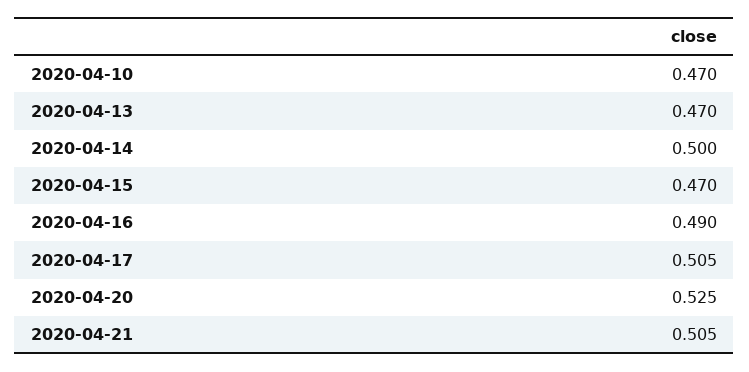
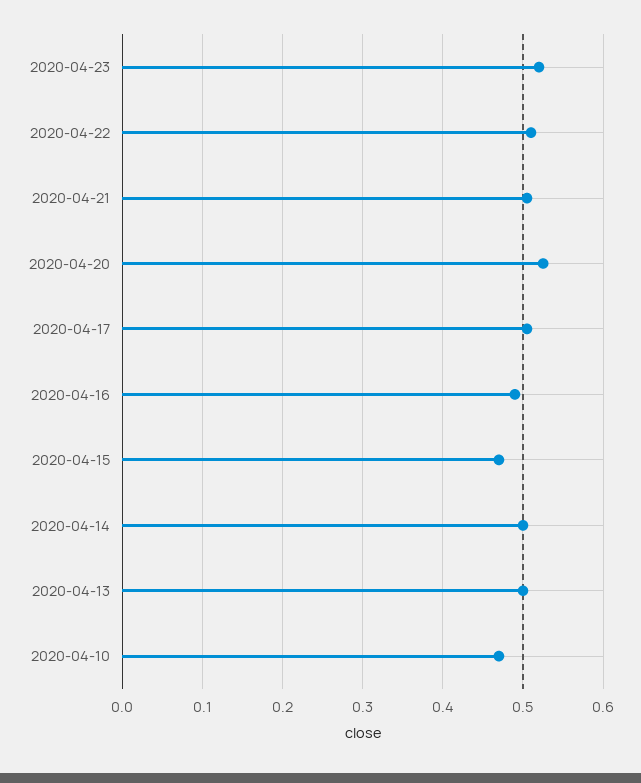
2020-04-13: 0.47 -> 0.5
2020-04-23: none -> 0.52
2020-04-22: none -> 0.51

